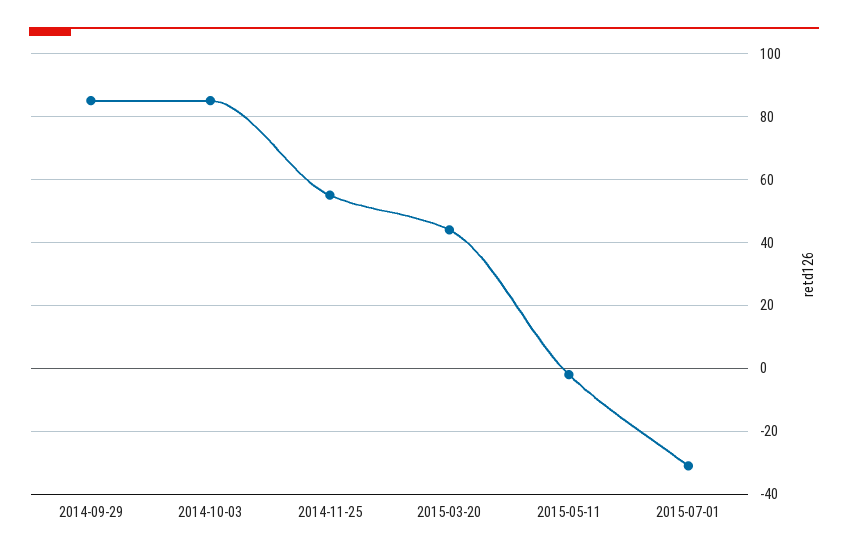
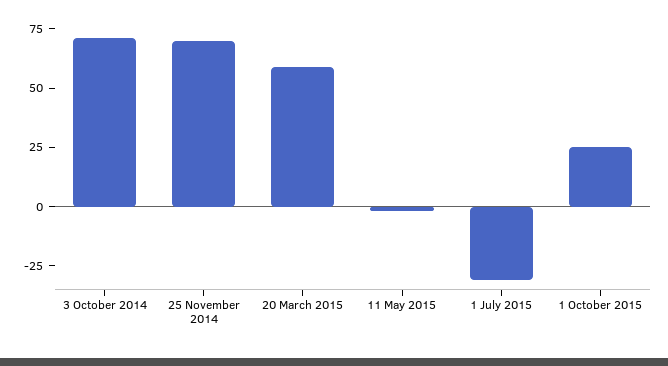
2014-09-29: 85 -> none
2014-10-03: 85 -> 70
2014-11-25: 55 -> 70
2015-03-20: 45 -> 60
1 October 2015: none -> 25

